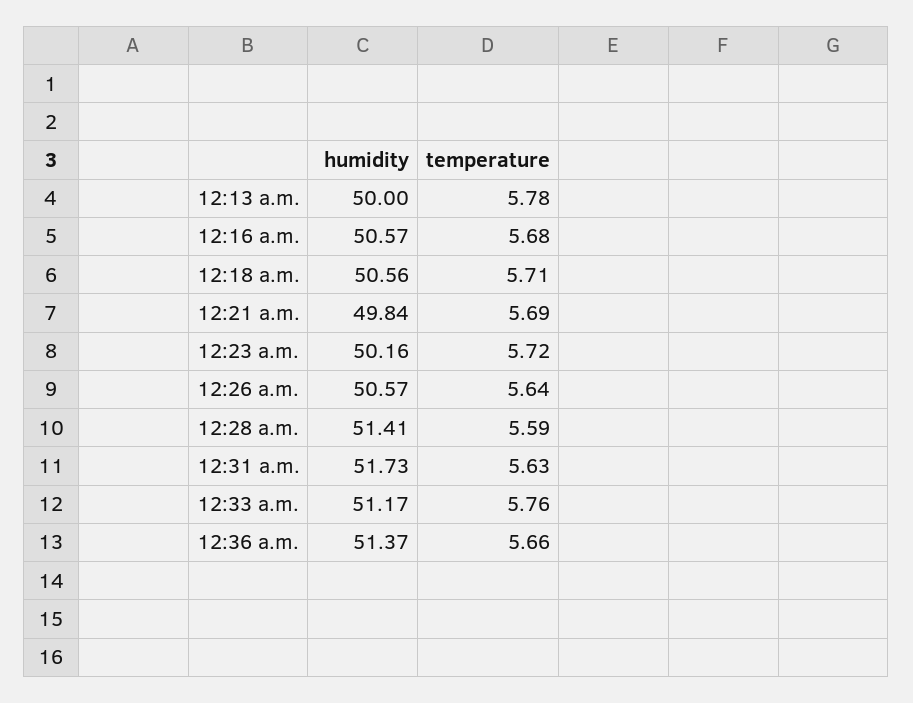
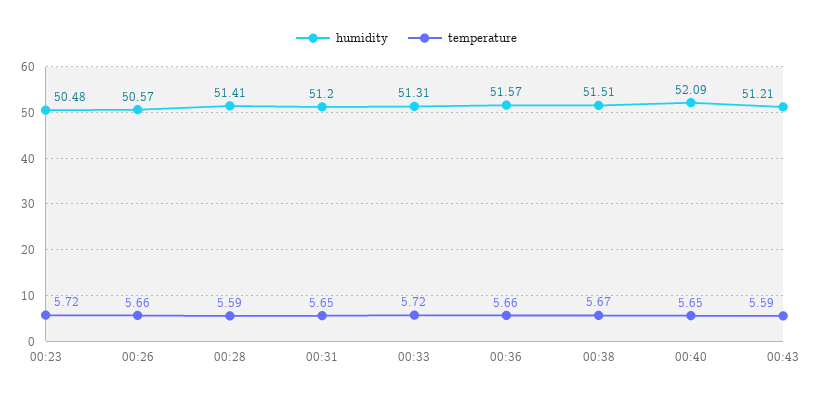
humidity, 12:13 a.m.: 50 -> none
temperature, 12:13 a.m.: 5.78 -> none
humidity, 12:16 a.m.: 50.57 -> none
temperature, 12:16 a.m.: 5.68 -> none
humidity, 12:18 a.m.: 50.56 -> none
temperature, 12:18 a.m.: 5.71 -> none
humidity, 12:21 a.m.: 49.84 -> none
temperature, 12:21 a.m.: 5.69 -> none
humidity, 12:23 a.m.: 50.16 -> 50.48
temperature, 12:26 a.m.: 5.64 -> 5.66
humidity, 12:31 a.m.: 51.73 -> 51.2
temperature, 12:31 a.m.: 5.63 -> 5.65
humidity, 12:33 a.m.: 51.17 -> 51.31
temperature, 12:33 a.m.: 5.76 -> 5.72
humidity, 12:36 a.m.: 51.37 -> 51.57
humidity, 00:38: none -> 51.51
temperature, 00:38: none -> 5.67
humidity, 00:40: none -> 52.09
temperature, 00:40: none -> 5.65
humidity, 00:43: none -> 51.21
temperature, 00:43: none -> 5.59

